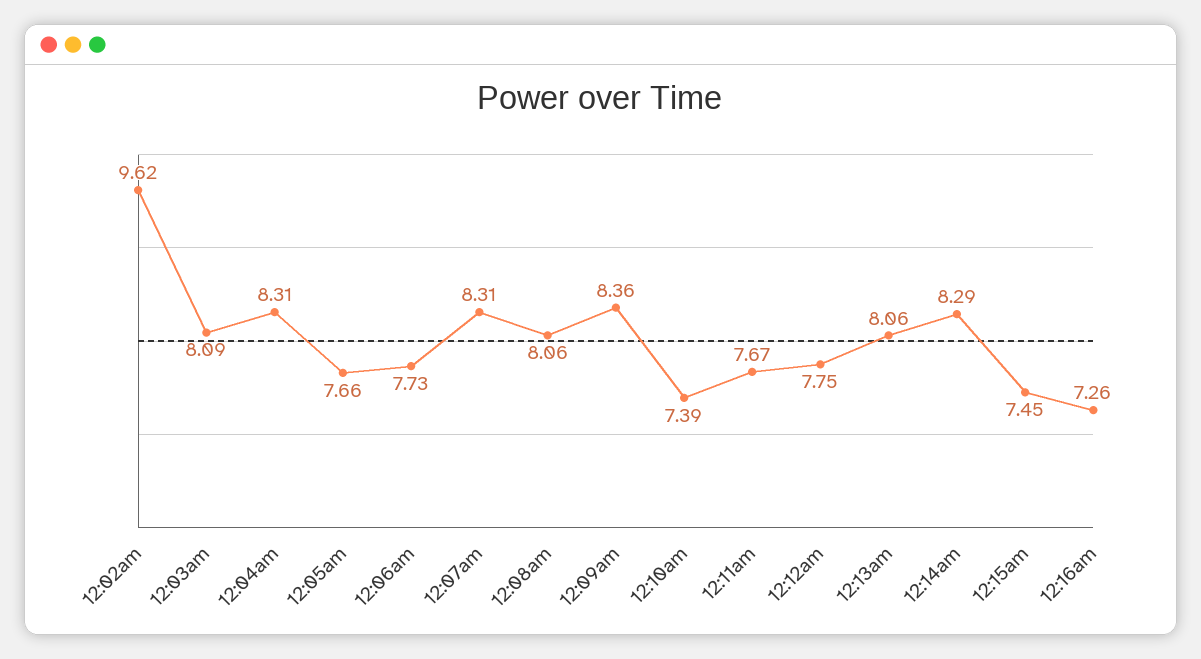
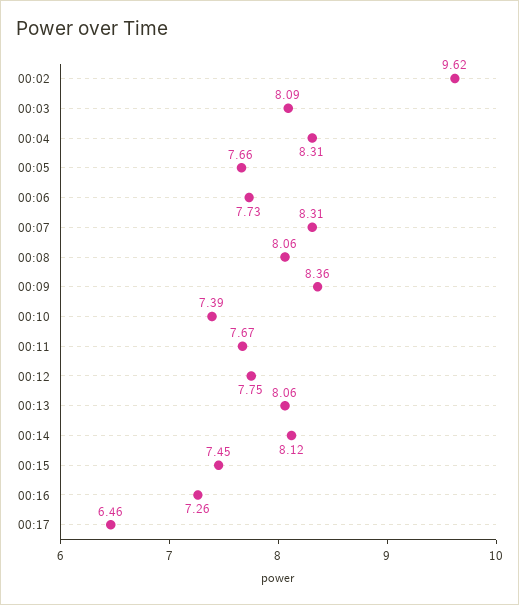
12:14am: 8.29 -> 8.12
00:17: none -> 6.46

